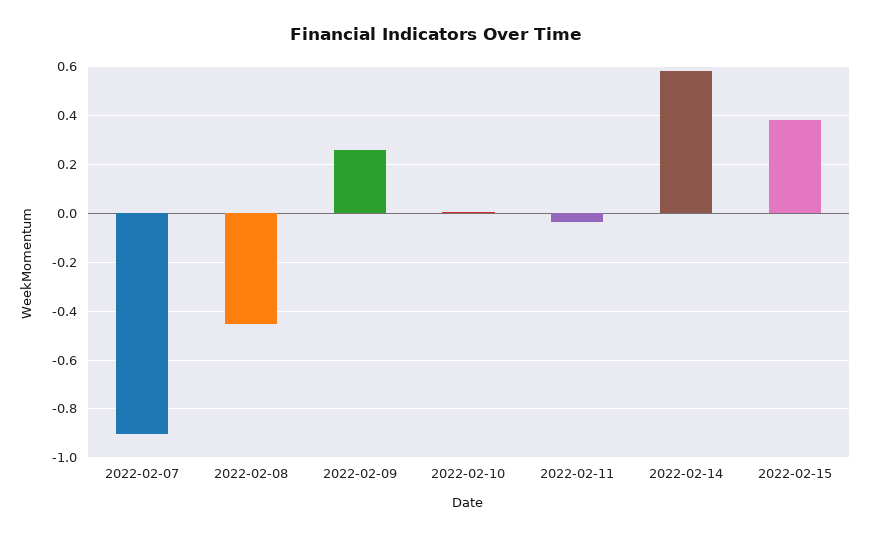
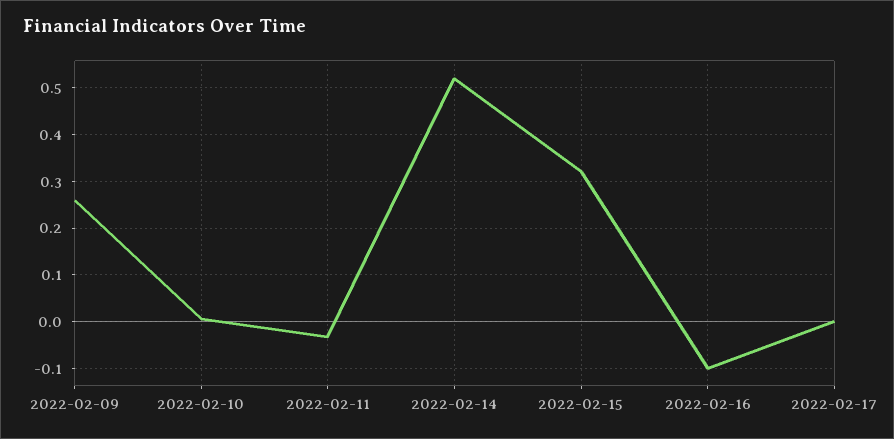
2022-02-07: -0.9 -> none
2022-02-08: -0.45 -> none
2022-02-14: 0.575 -> 0.52
2022-02-15: 0.375 -> 0.32
2022-02-16: none -> -0.1
2022-02-17: none -> 0

